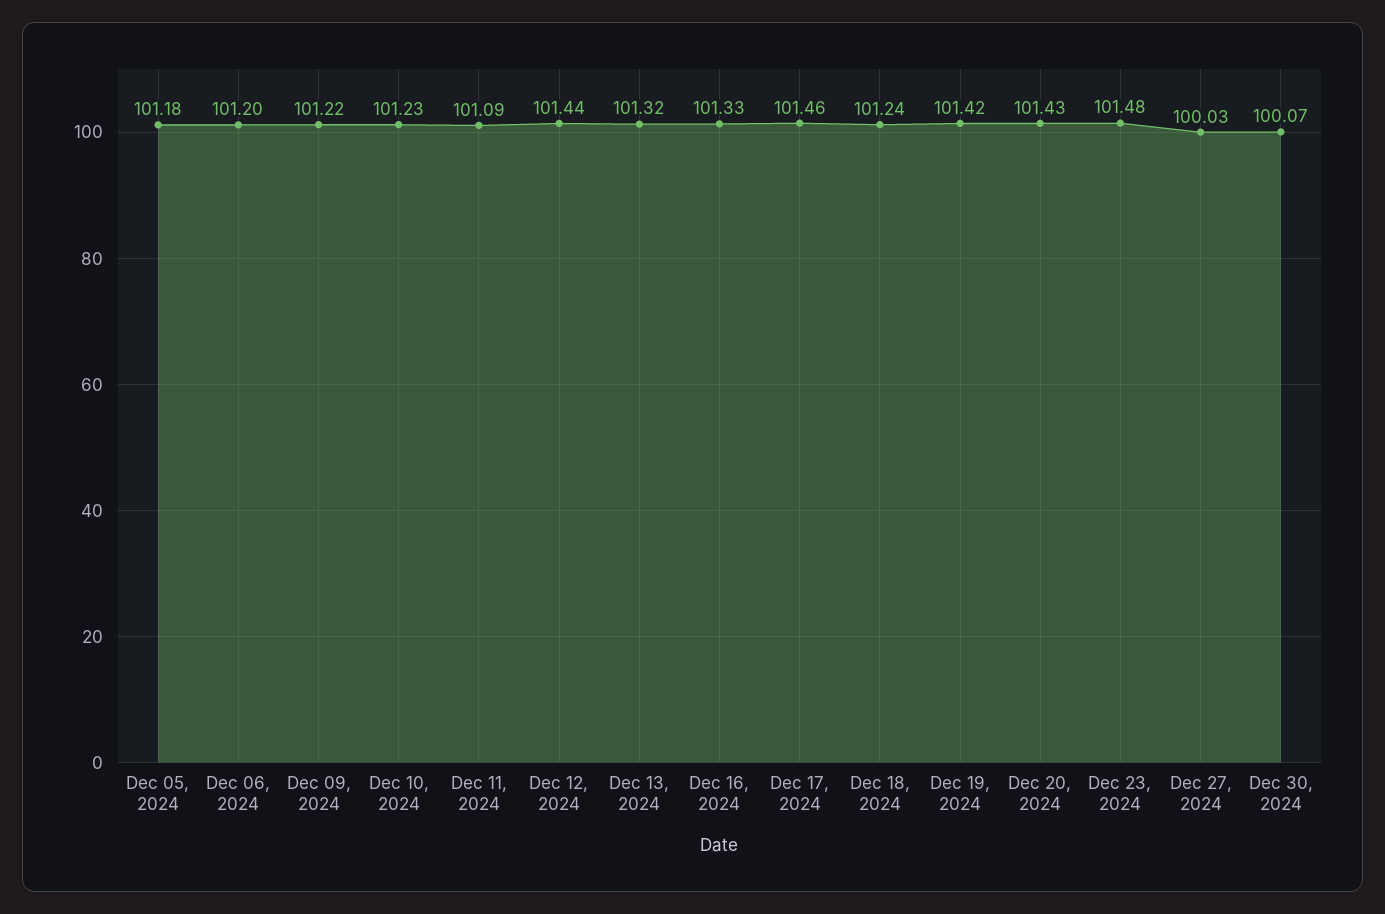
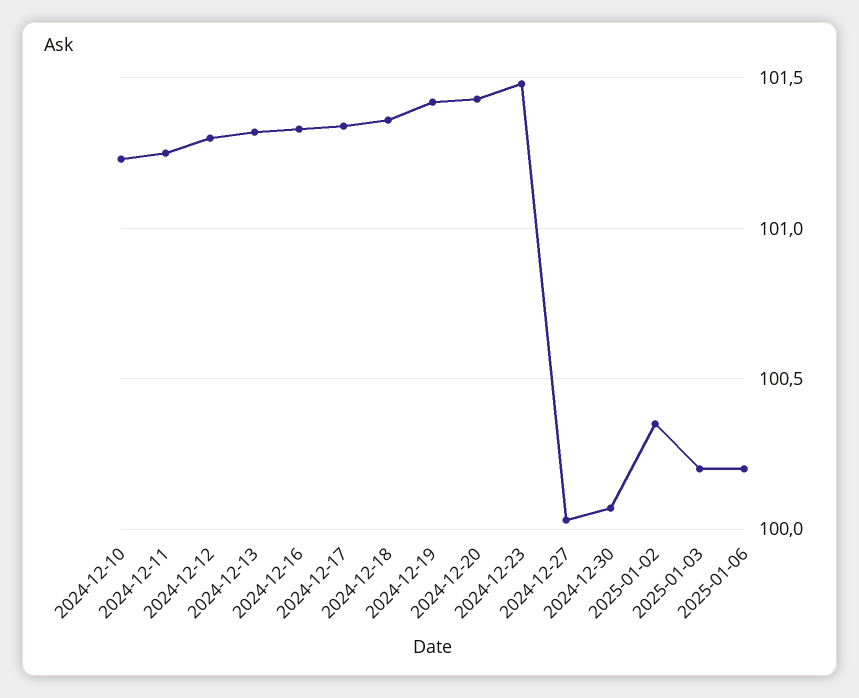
Dec 05, 2024: 101.18 -> none
Dec 06, 2024: 101.2 -> none
Dec 09, 2024: 101.22 -> none
Dec 11, 2024: 101.09 -> 101.25
Dec 12, 2024: 101.44 -> 101.3
Dec 17, 2024: 101.46 -> 101.35
Dec 18, 2024: 101.24 -> 101.35
2025-01-02: none -> 100.35
2025-01-03: none -> 100.2
2025-01-06: none -> 100.2

